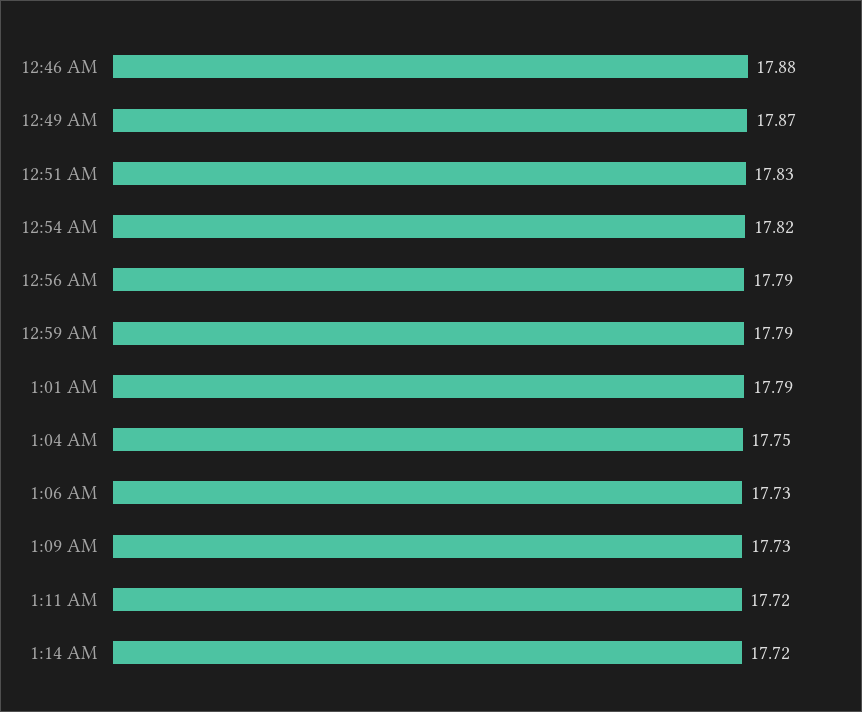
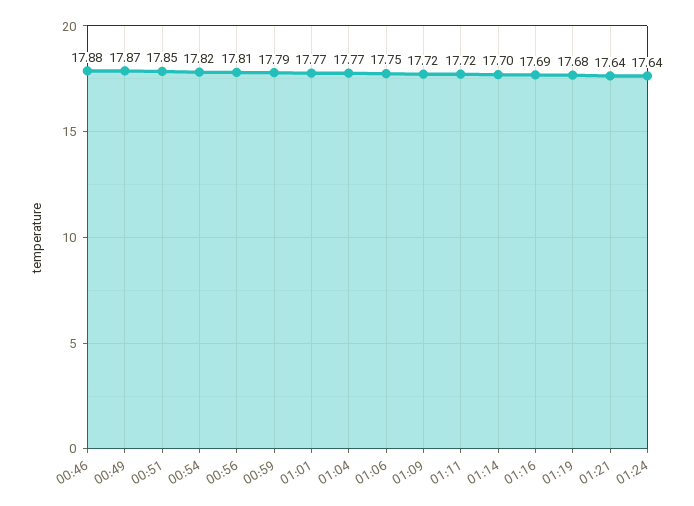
12:51 AM: 17.83 -> 17.85
12:56 AM: 17.79 -> 17.81
1:01 AM: 17.79 -> 17.77
1:04 AM: 17.75 -> 17.77
1:06 AM: 17.73 -> 17.75
1:09 AM: 17.73 -> 17.72
1:14 AM: 17.72 -> 17.7
01:16: none -> 17.69
01:19: none -> 17.68
01:21: none -> 17.64
01:24: none -> 17.64

